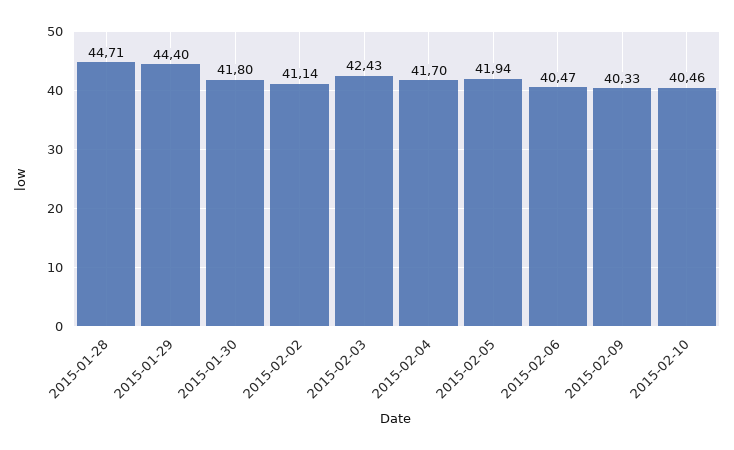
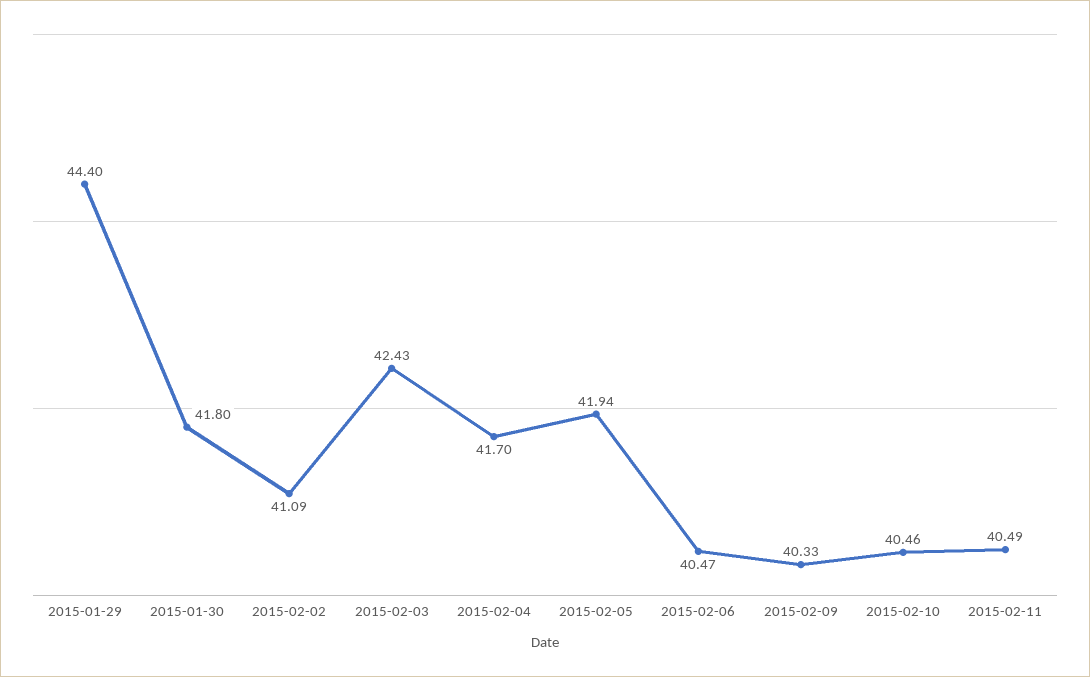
2015-01-28: 44.71 -> none
2015-02-02: 41.14 -> 41.09
2015-02-11: none -> 40.49

